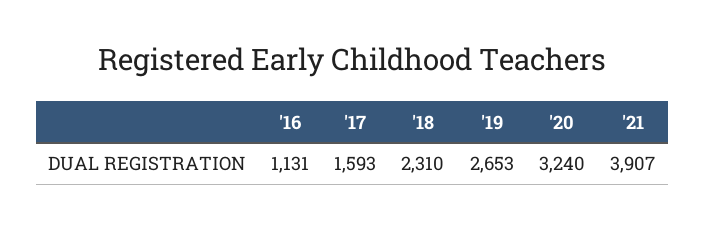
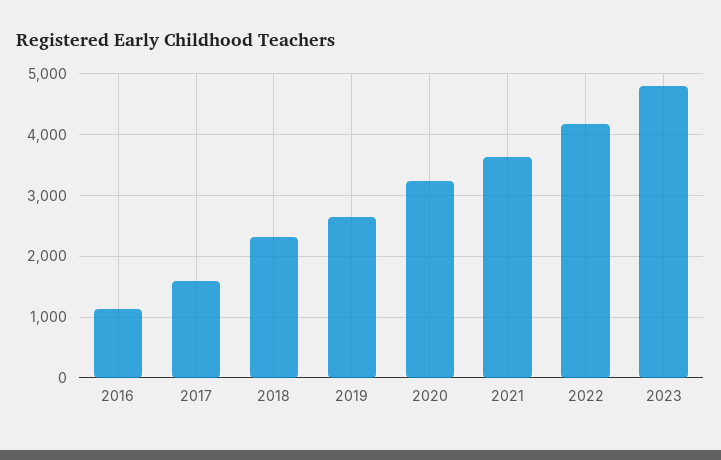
'21: 3907 -> 3600
2022: none -> 4200
2023: none -> 4800

